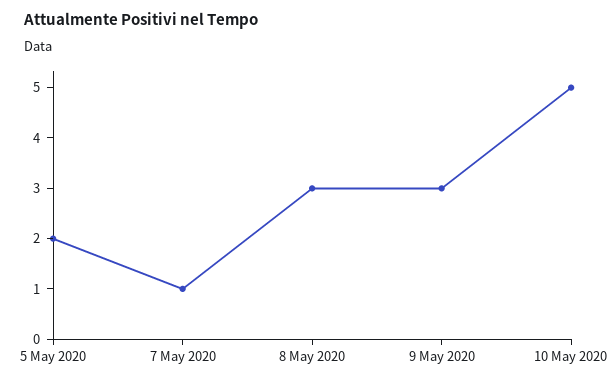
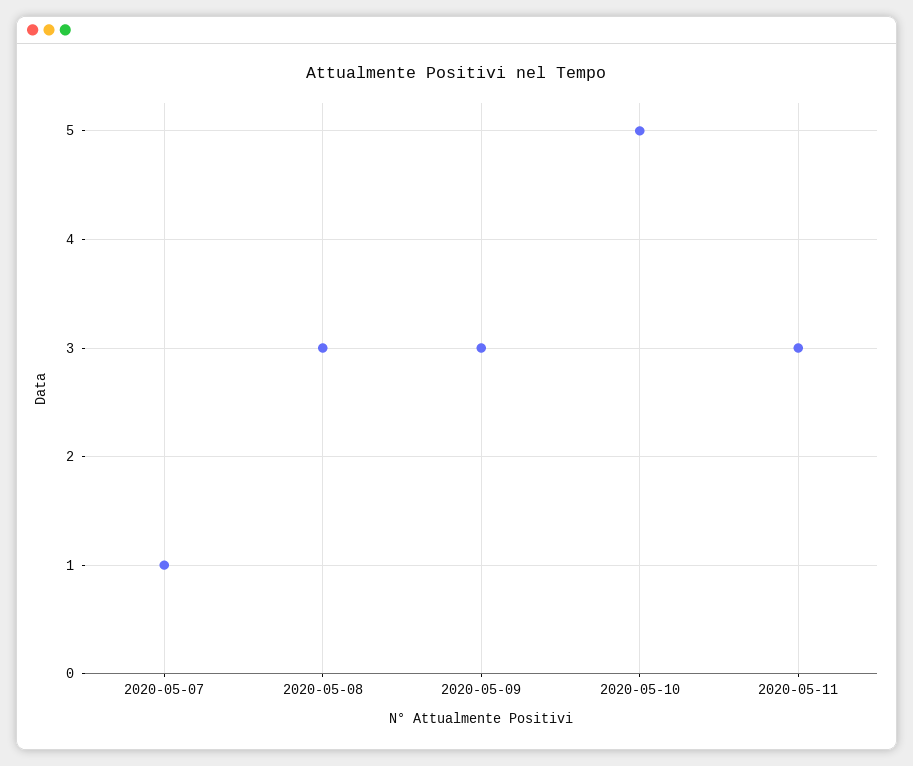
5 May 2020: 2 -> none
2020-05-11: none -> 3

